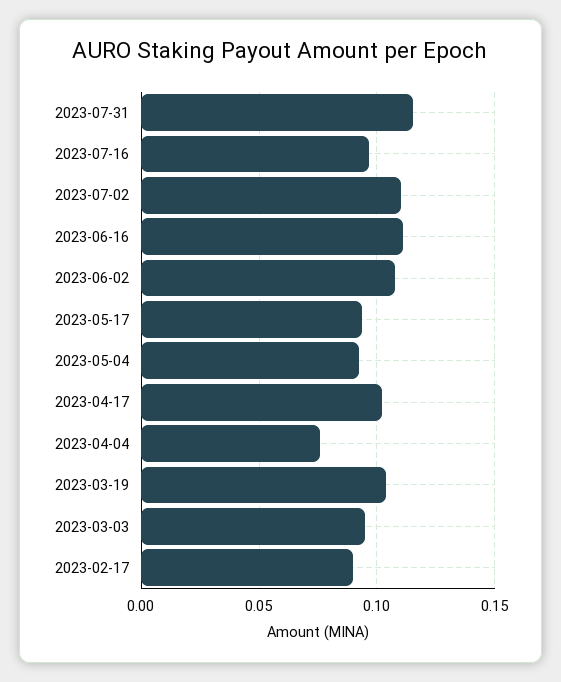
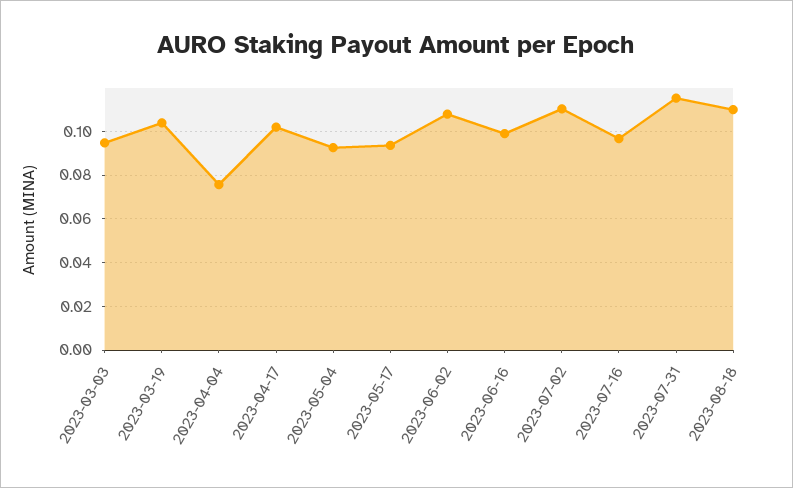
2023-06-16: 0.11 -> 0.1
2023-02-17: 0.09 -> none
2023-08-18: none -> 0.11

